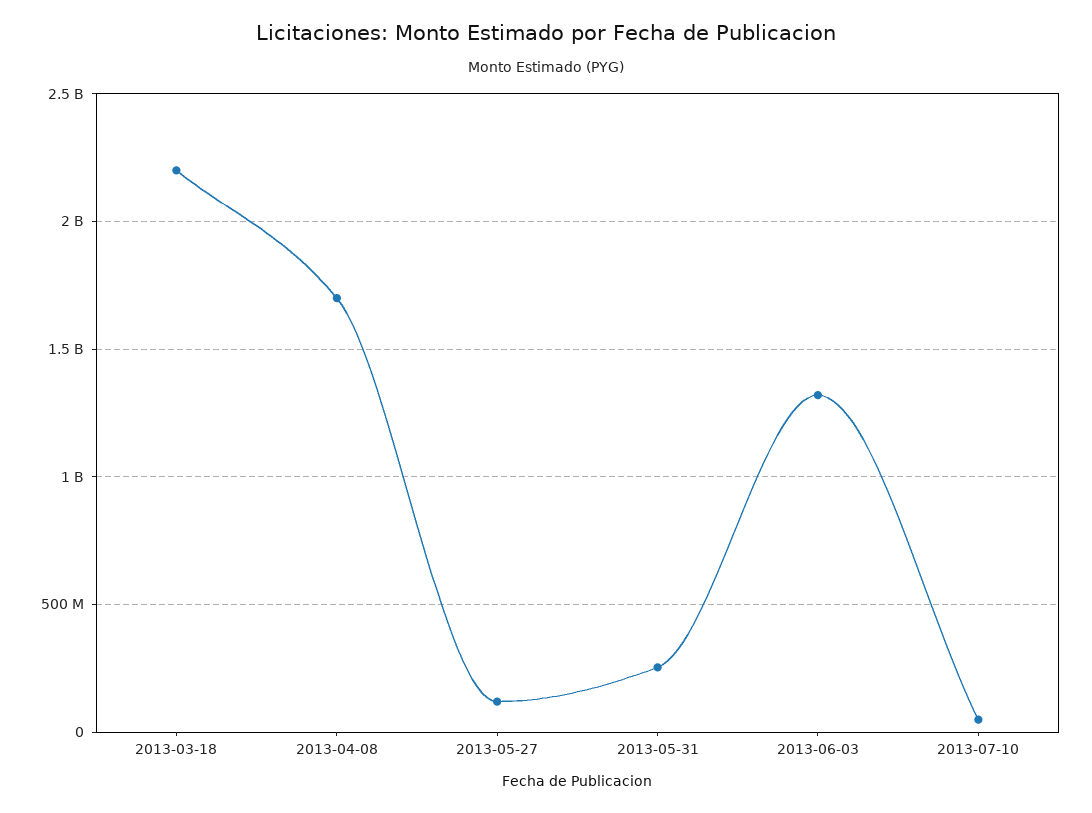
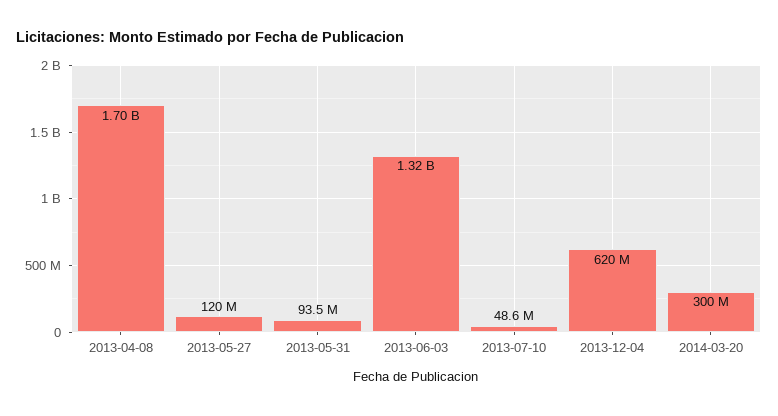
2013-03-18: 2200000000 -> none
2013-05-31: 250000000 -> 93500000
2013-12-04: none -> 620000000
2014-03-20: none -> 300000000

